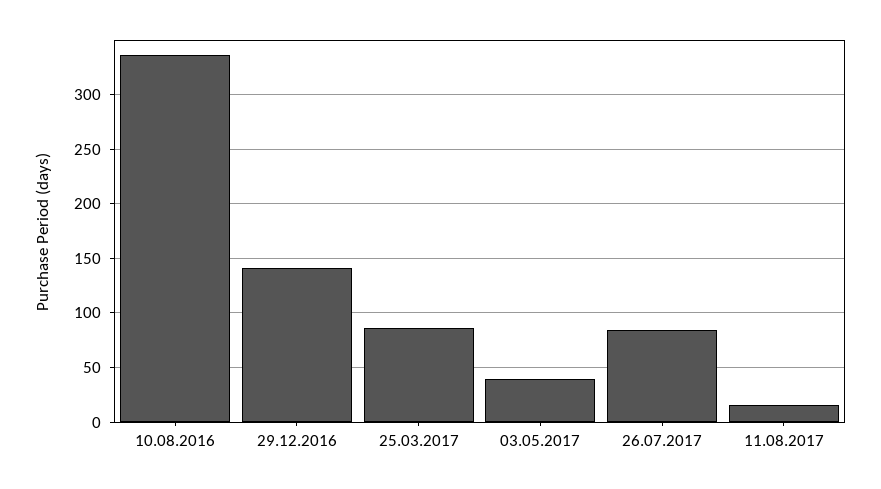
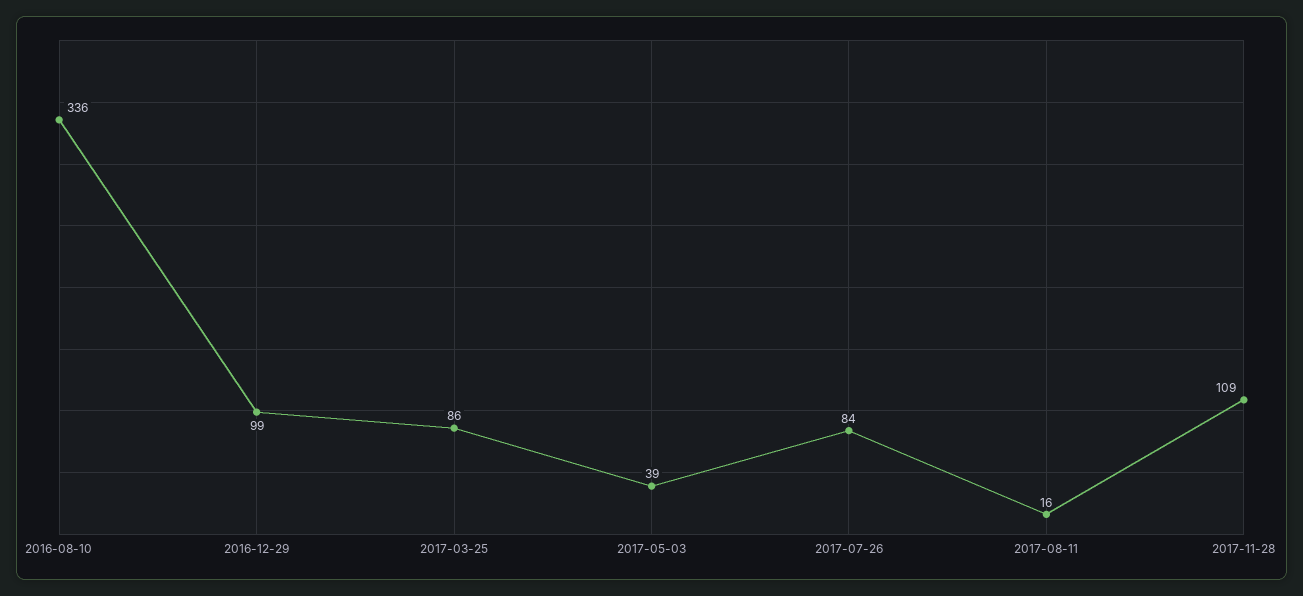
29.12.2016: 140 -> 99
2017-11-28: none -> 109

